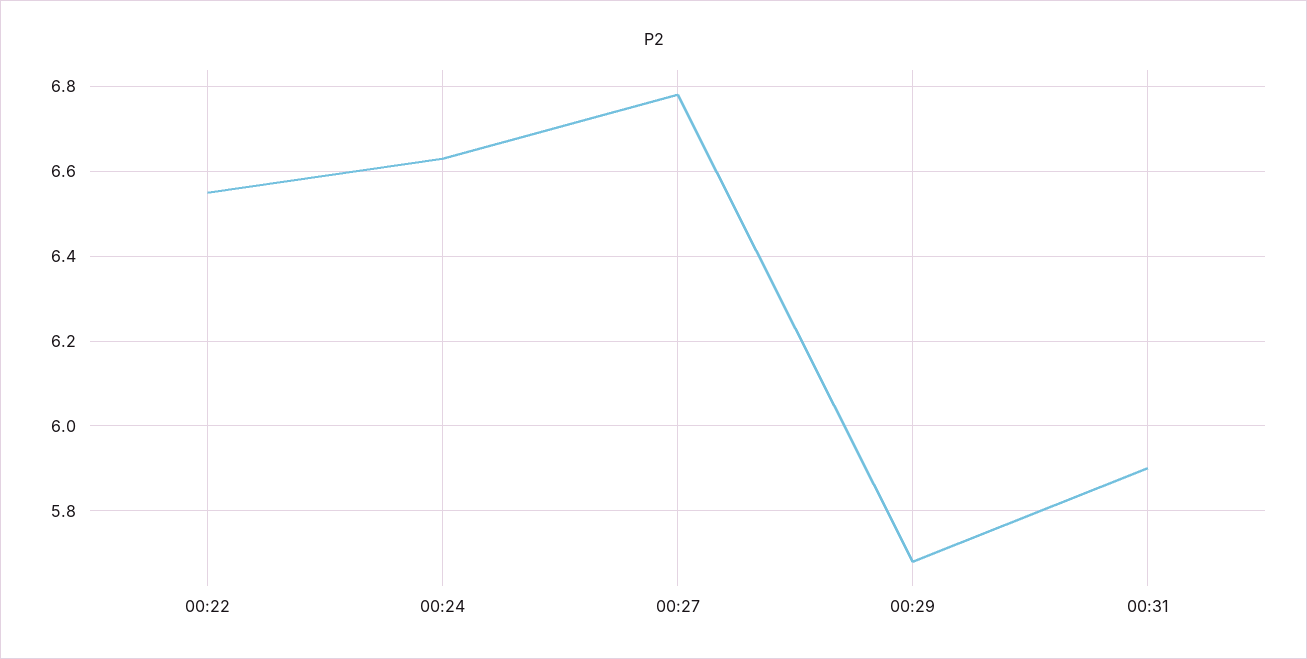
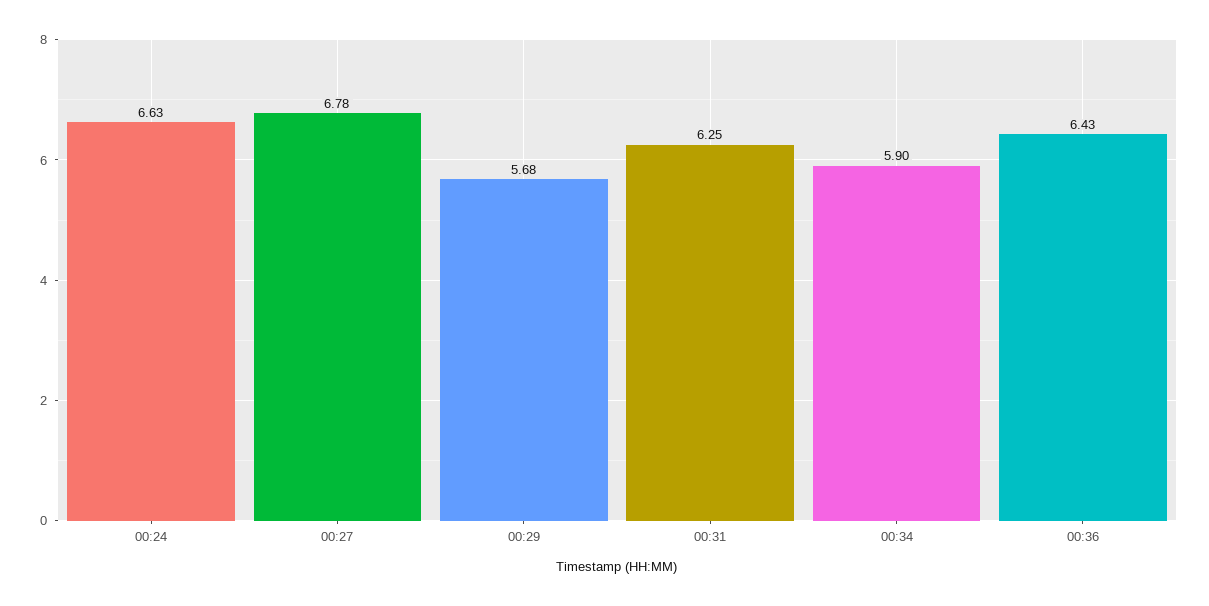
00:22: 6.55 -> none
00:31: 5.9 -> 6.25
00:34: none -> 5.9
00:36: none -> 6.43

